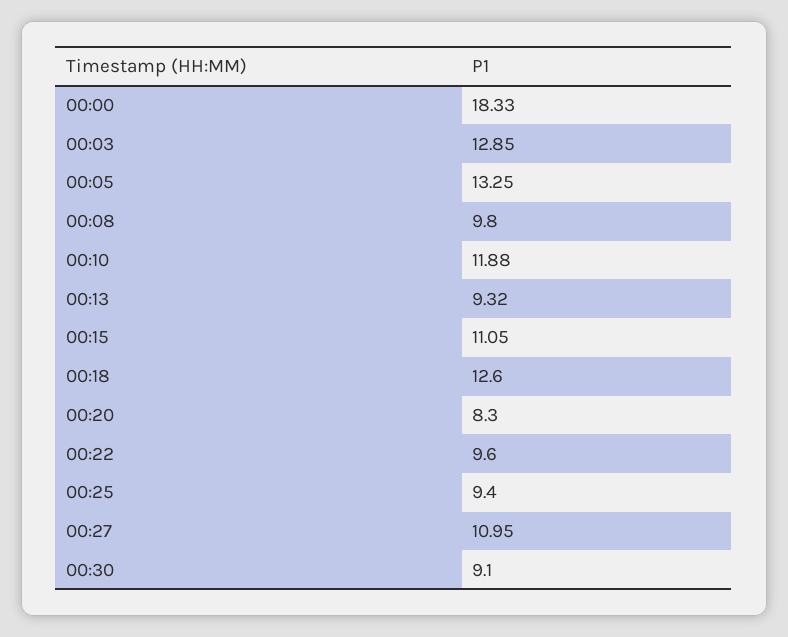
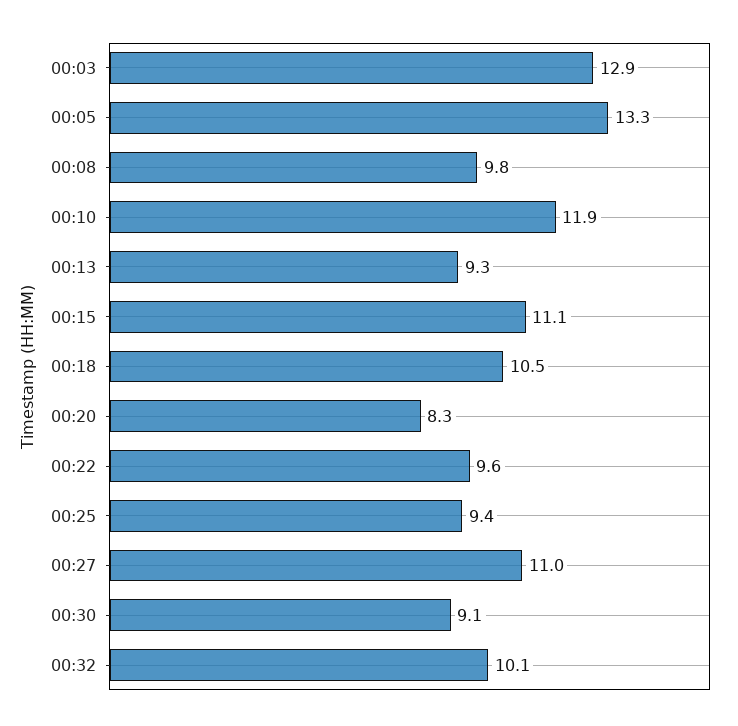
00:00: 18.33 -> none
00:18: 12.6 -> 10.5
00:32: none -> 10.1

